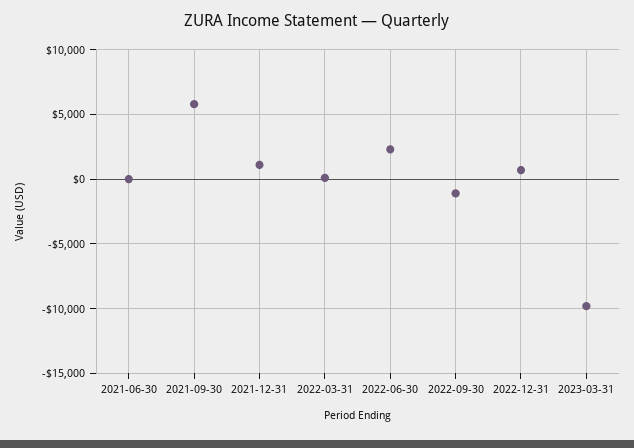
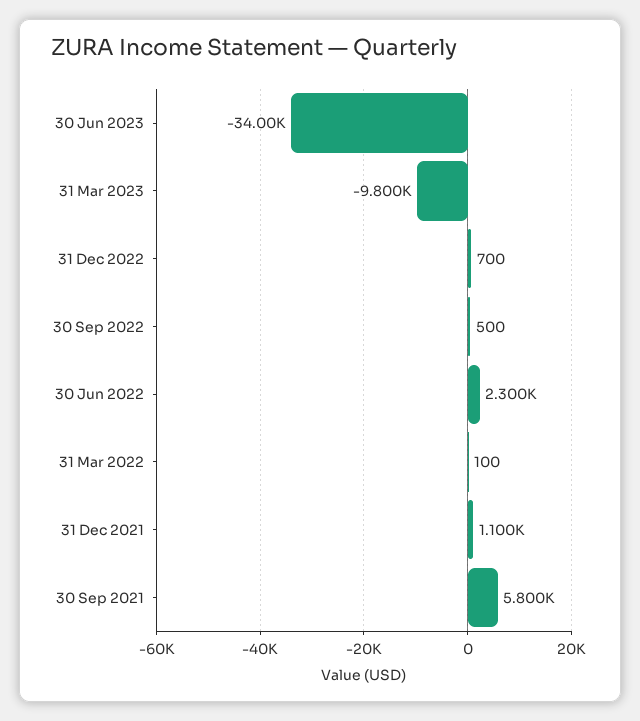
2021-06-30: 0 -> none
2022-09-30: -1000 -> 500
30 Jun 2023: none -> -34000

